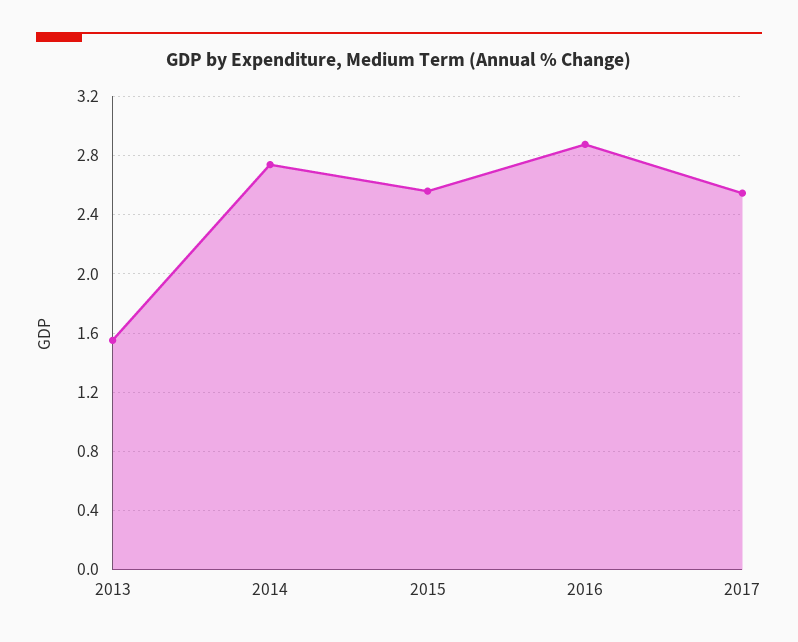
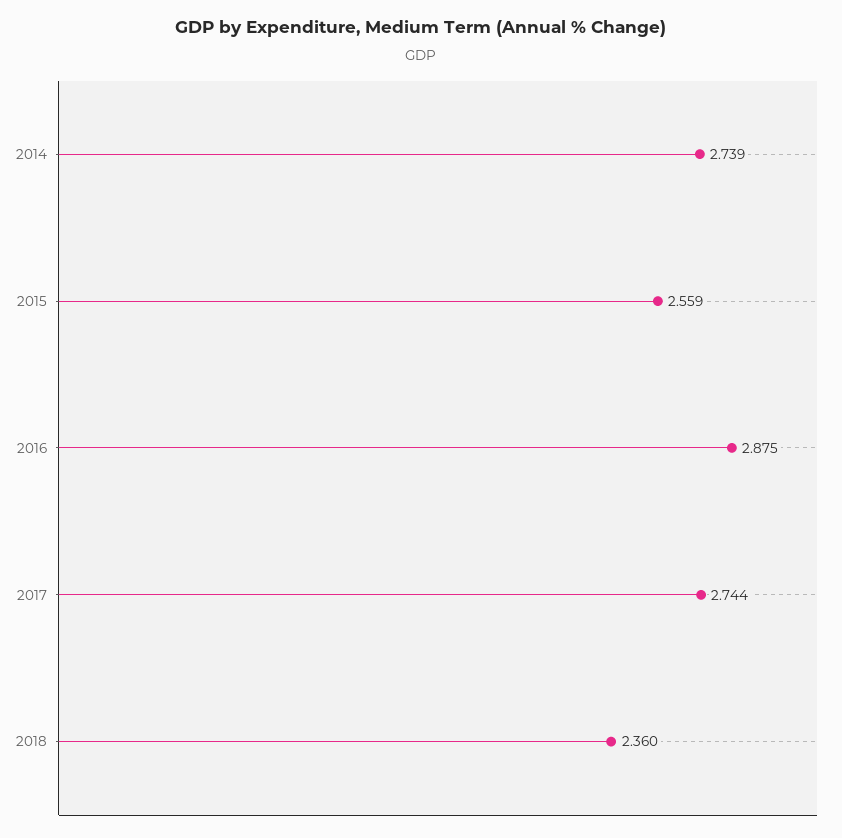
2013: 1.55 -> none
2017: 2.55 -> 2.744
2018: none -> 2.36

